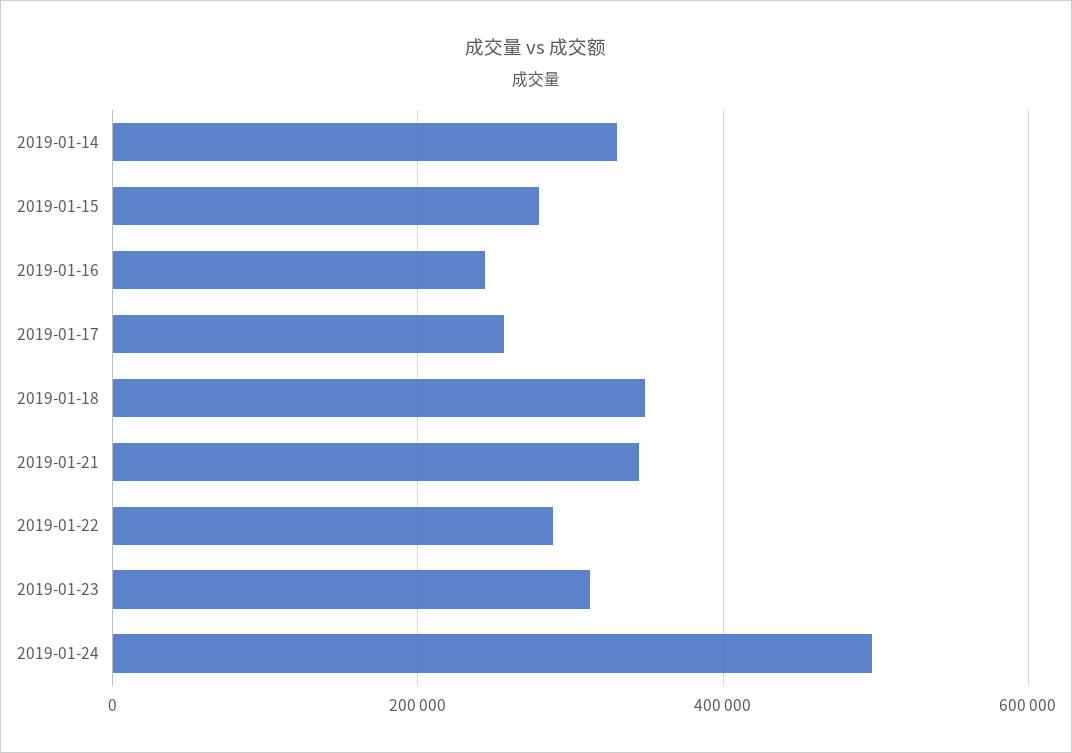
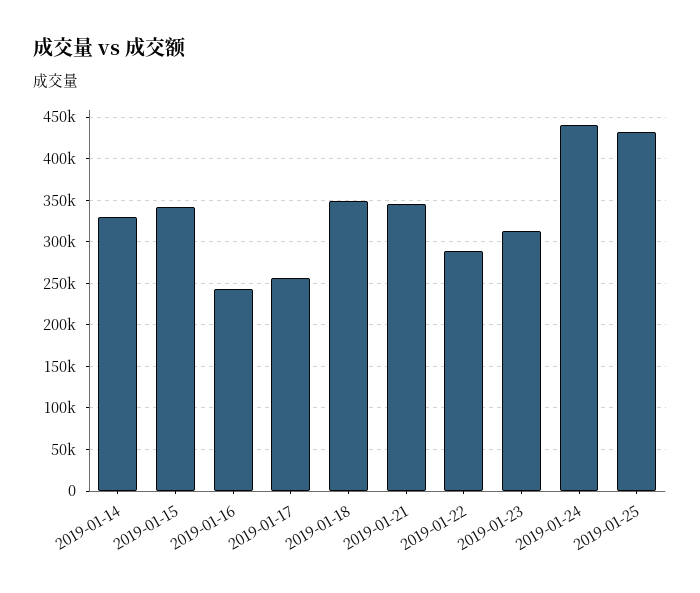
2019-01-15: 280000 -> 340000
2019-01-24: 500000 -> 440000
2019-01-25: none -> 430000

